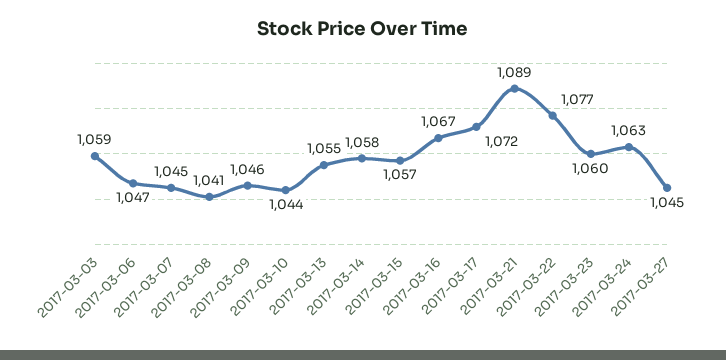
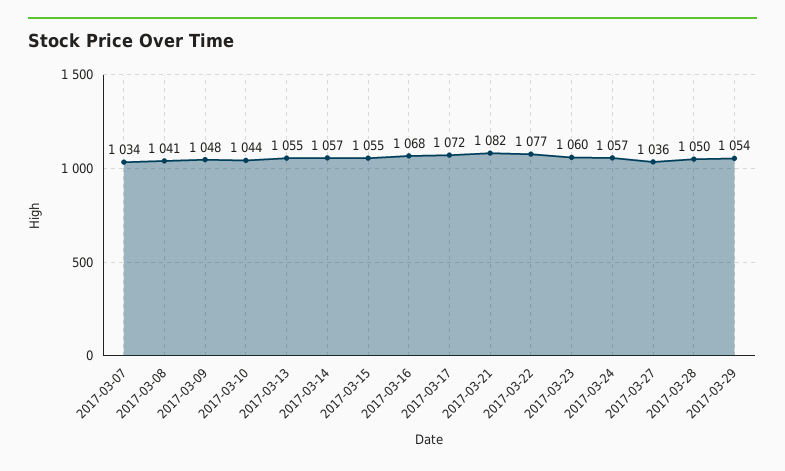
2017-03-03: 1059 -> none
2017-03-06: 1047 -> none
2017-03-07: 1045 -> 1034
2017-03-09: 1046 -> 1048
2017-03-14: 1058 -> 1057
2017-03-15: 1057 -> 1055
2017-03-16: 1067 -> 1068
2017-03-21: 1089 -> 1082
2017-03-24: 1063 -> 1057
2017-03-27: 1045 -> 1036
2017-03-28: none -> 1050
2017-03-29: none -> 1054

